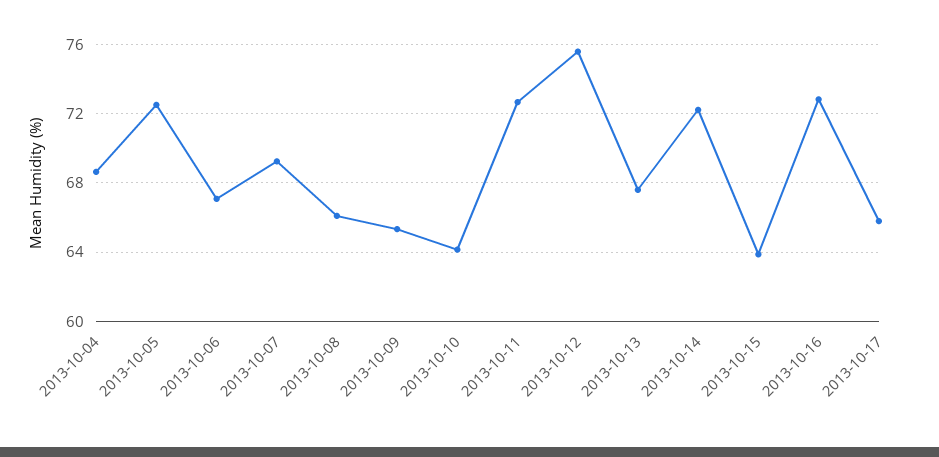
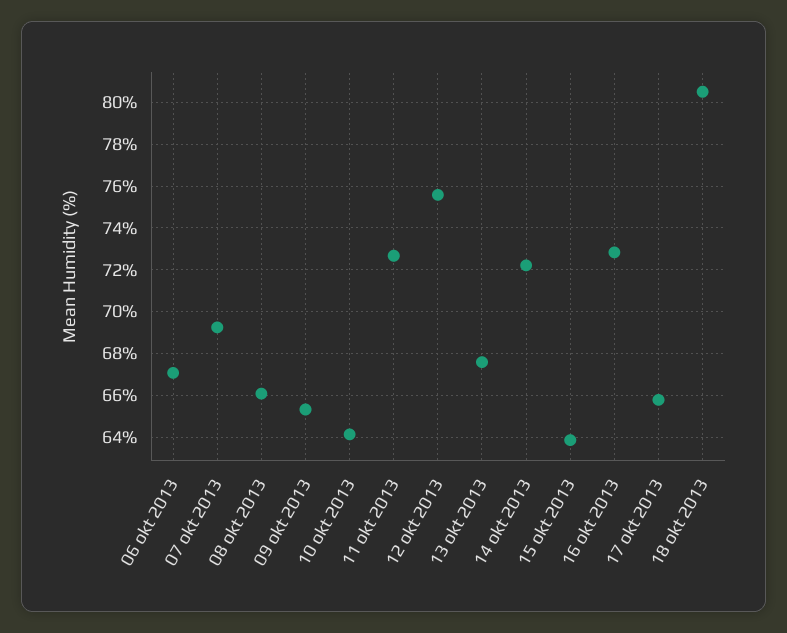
2013-10-04: 68.5 -> none
2013-10-05: 72.5 -> none
18 okt 2013: none -> 80.5

